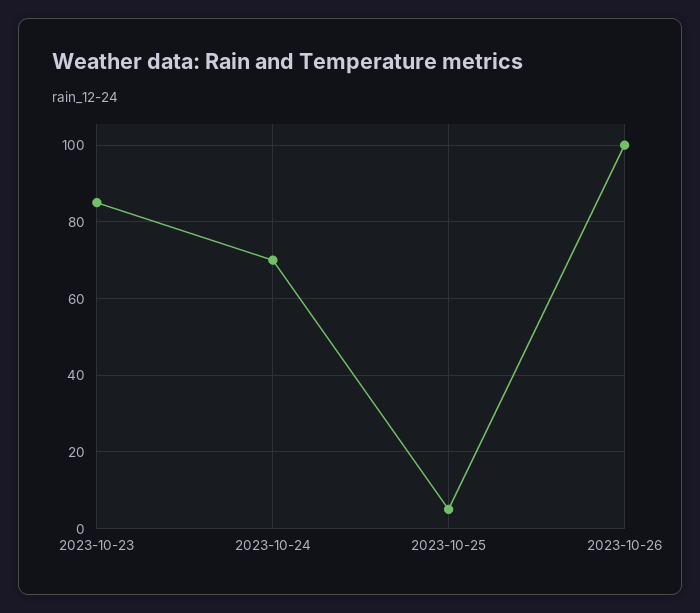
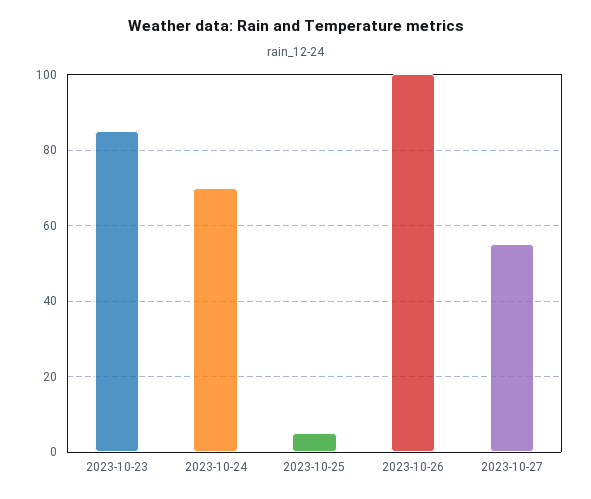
2023-10-27: none -> 55

